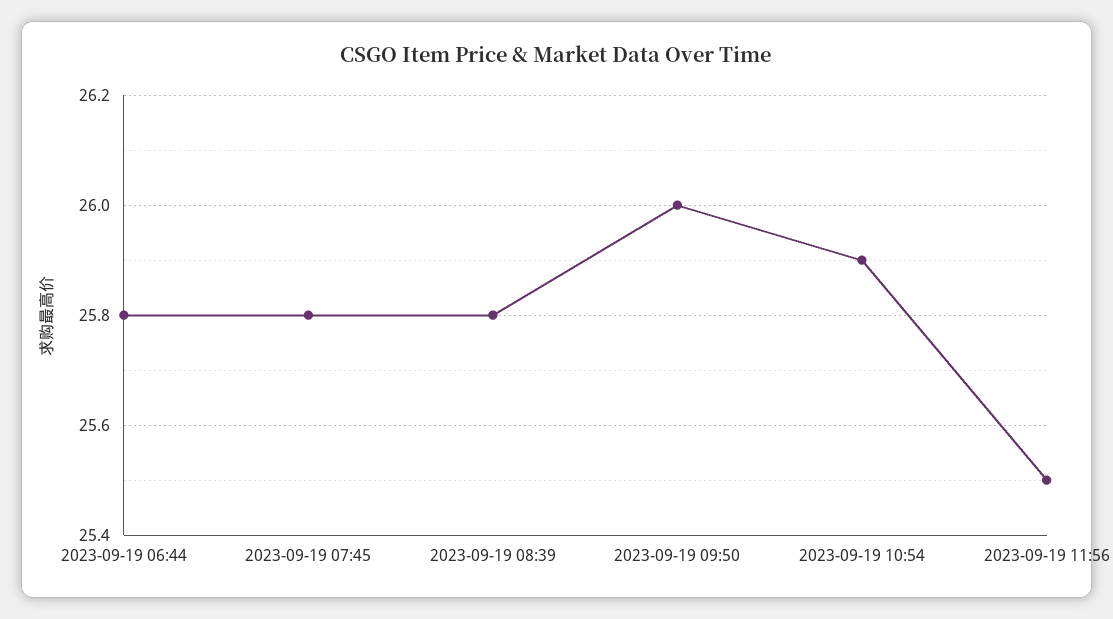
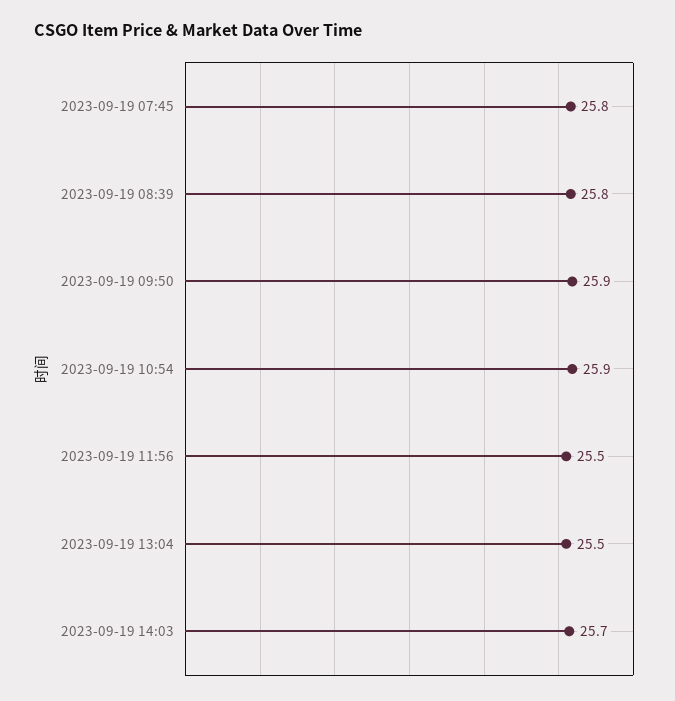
2023-09-19 06:44: 25.8 -> none
2023-09-19 09:50: 26 -> 25.9
2023-09-19 13:04: none -> 25.5
2023-09-19 14:03: none -> 25.7

